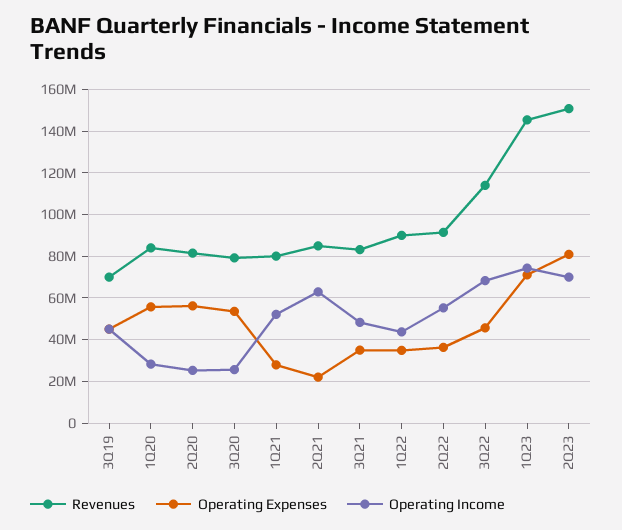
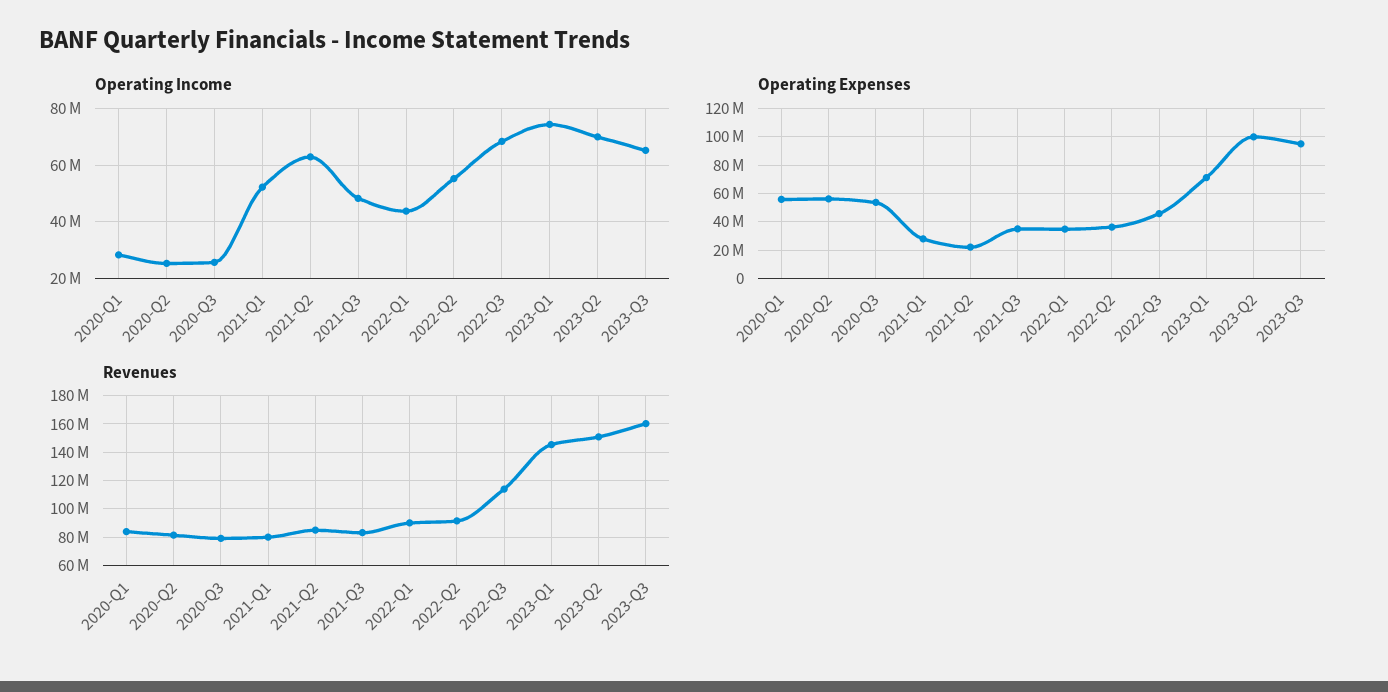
Revenues, 3Q19: 70000000 -> none
Operating Expenses, 3Q19: 45000000 -> none
Operating Income, 3Q19: 45000000 -> none
Operating Expenses, 2Q23: 80000000 -> 100000000
Operating Income, 2023-Q3: none -> 65000000
Operating Expenses, 2023-Q3: none -> 95000000
Revenues, 2023-Q3: none -> 160000000

